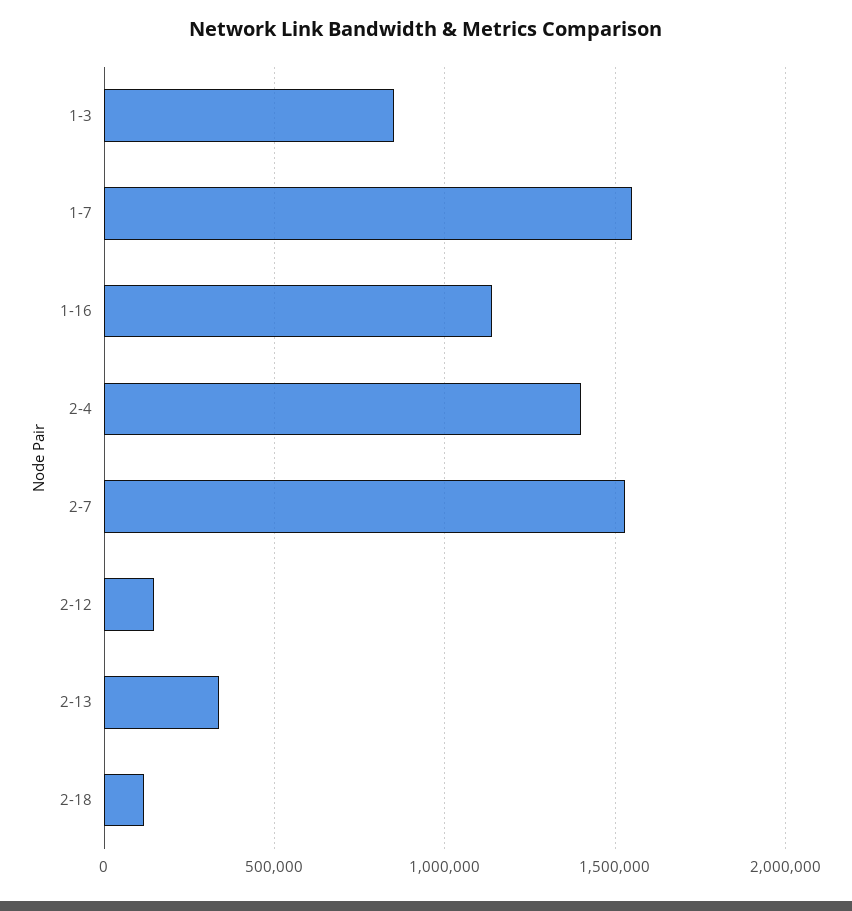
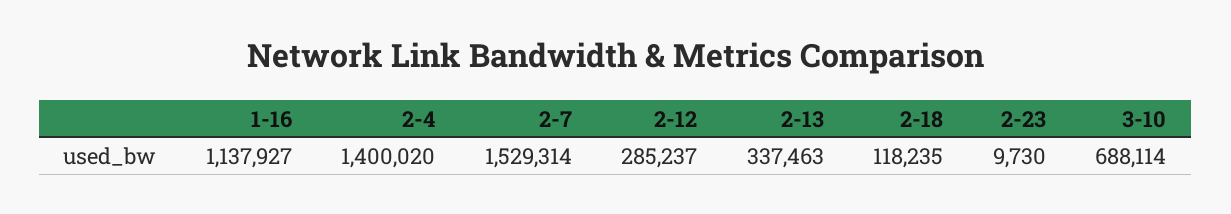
1-3: 850000 -> none
1-7: 1550000 -> none
2-12: 150000 -> 285237
2-23: none -> 9730
3-10: none -> 688114

